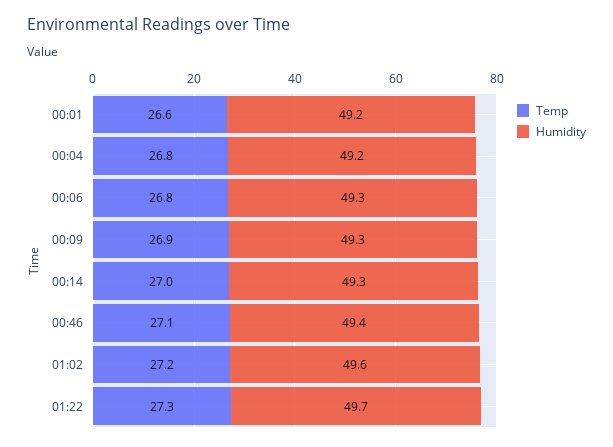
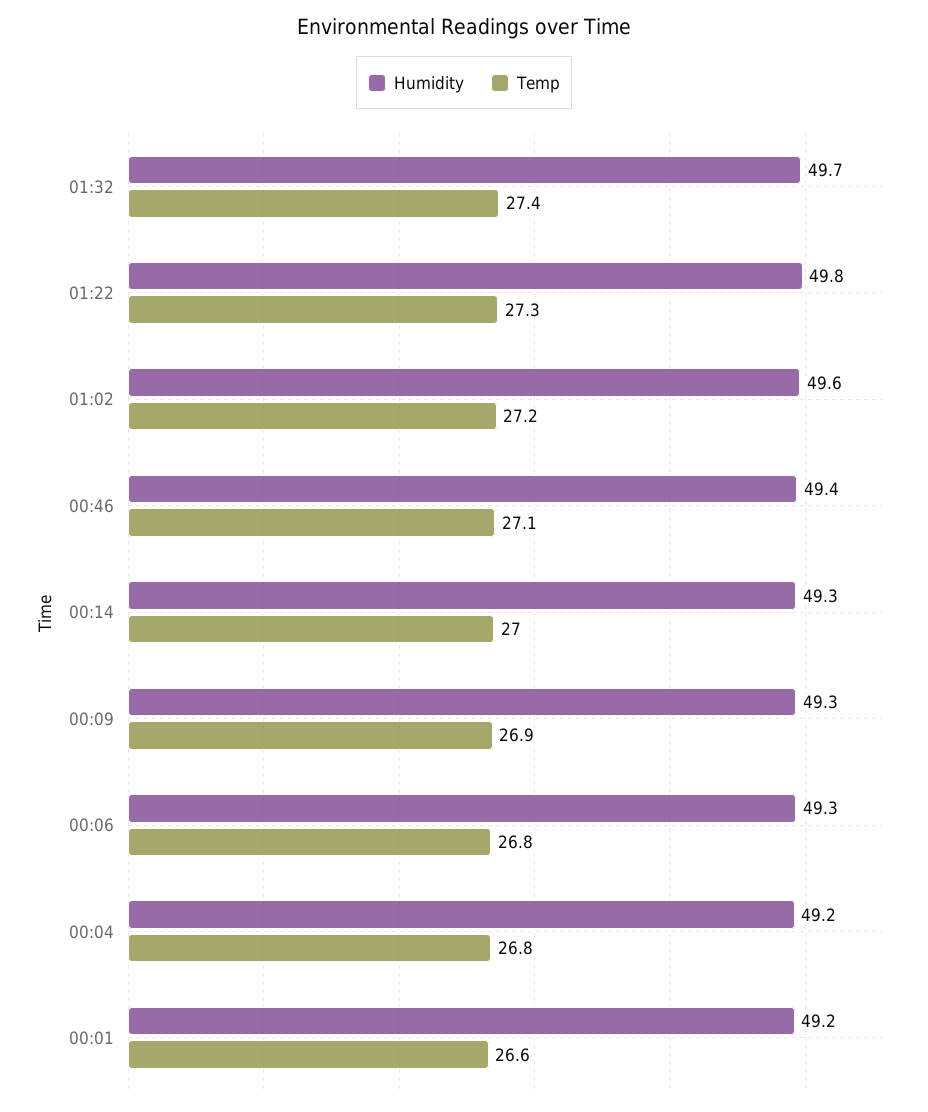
Humidity, 01:22: 49.7 -> 49.8
Humidity, 01:32: none -> 49.7
Temp, 01:32: none -> 27.4

